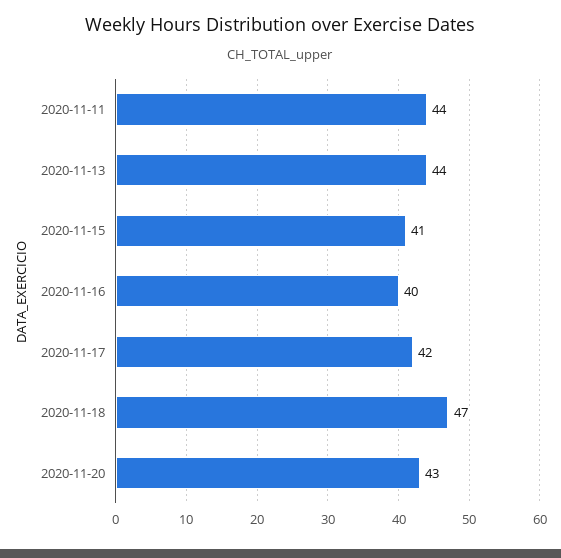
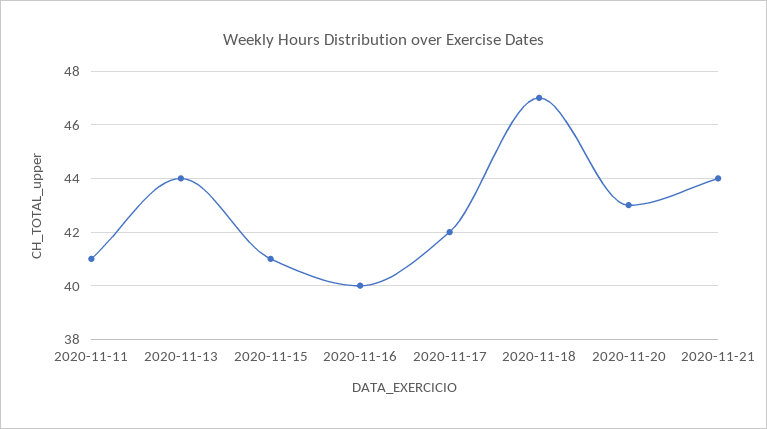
2020-11-11: 44 -> 41
2020-11-21: none -> 44

